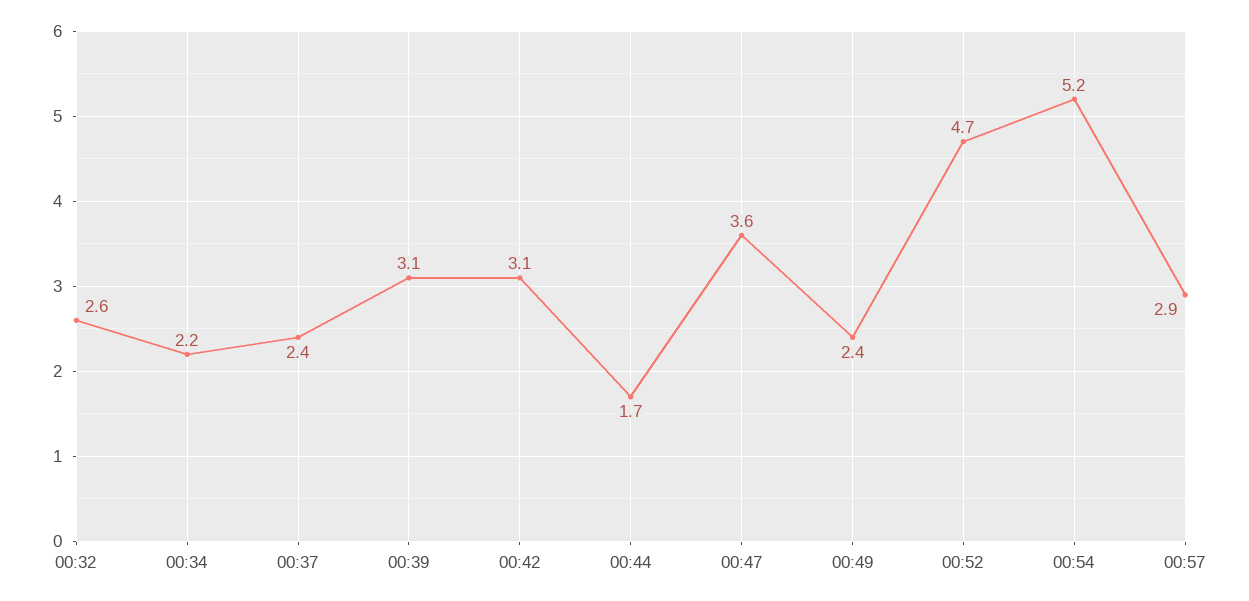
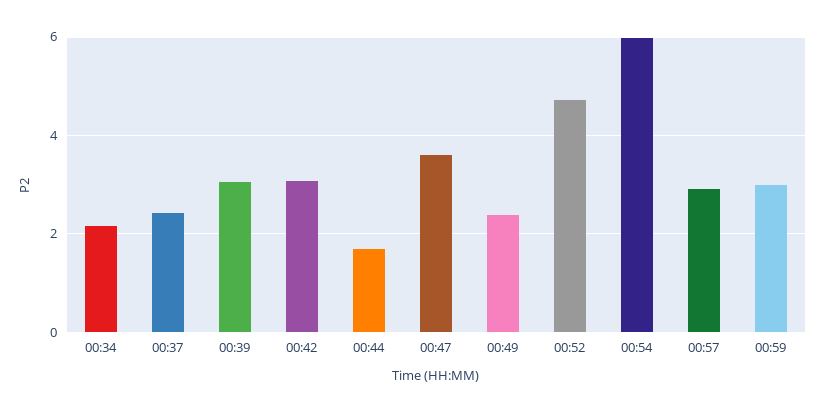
00:32: 2.6 -> none
00:54: 5.2 -> 6
00:59: none -> 3

